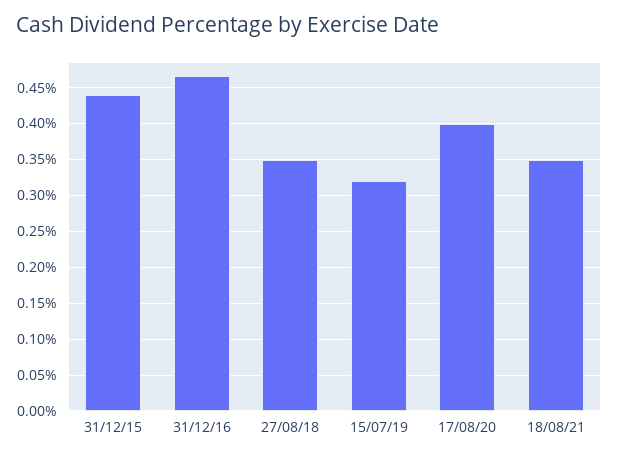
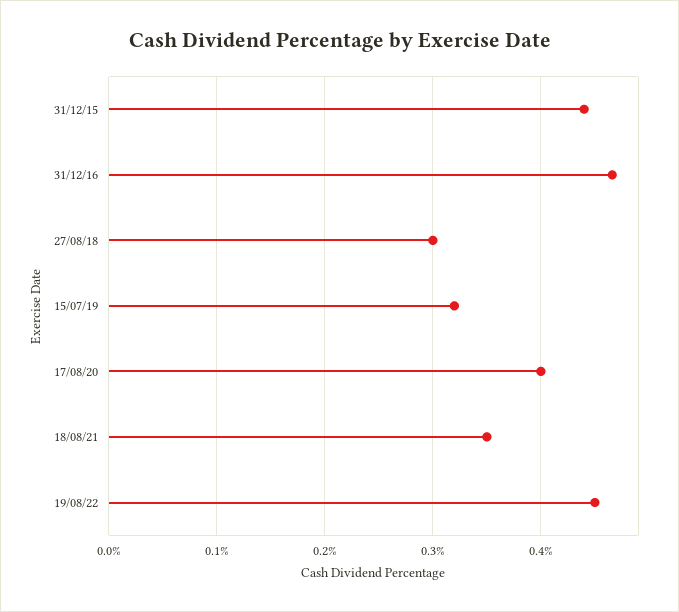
27/08/18: 0.35 -> 0.3
19/08/22: none -> 0.45

